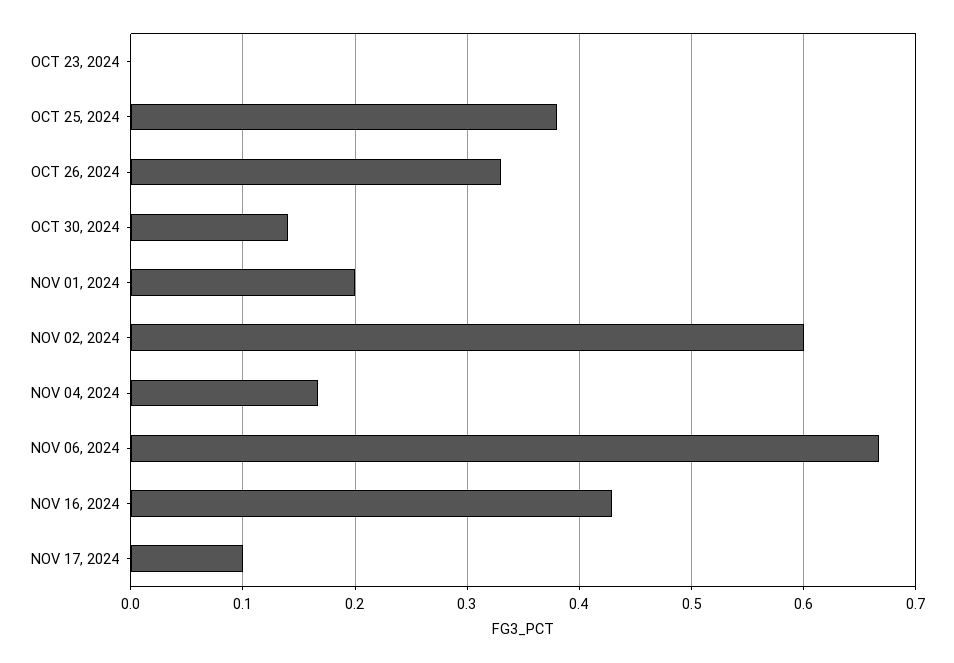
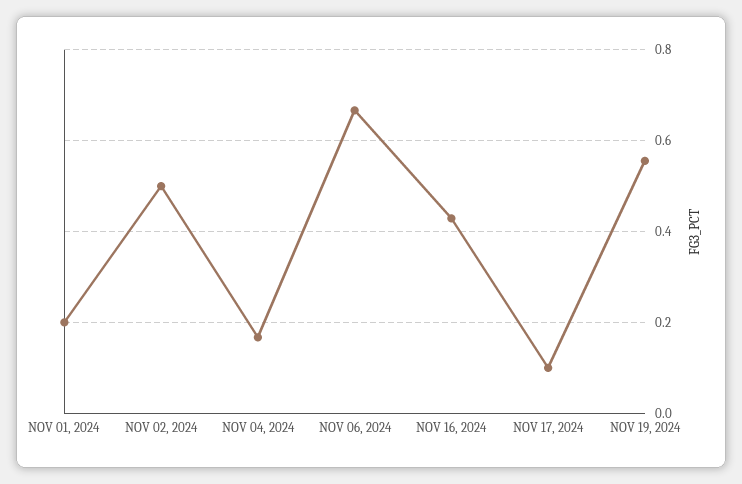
OCT 23, 2024: 0 -> none
OCT 25, 2024: 0.38 -> none
OCT 26, 2024: 0.33 -> none
OCT 30, 2024: 0.14 -> none
NOV 02, 2024: 0.6 -> 0.5
NOV 19, 2024: none -> 0.56

